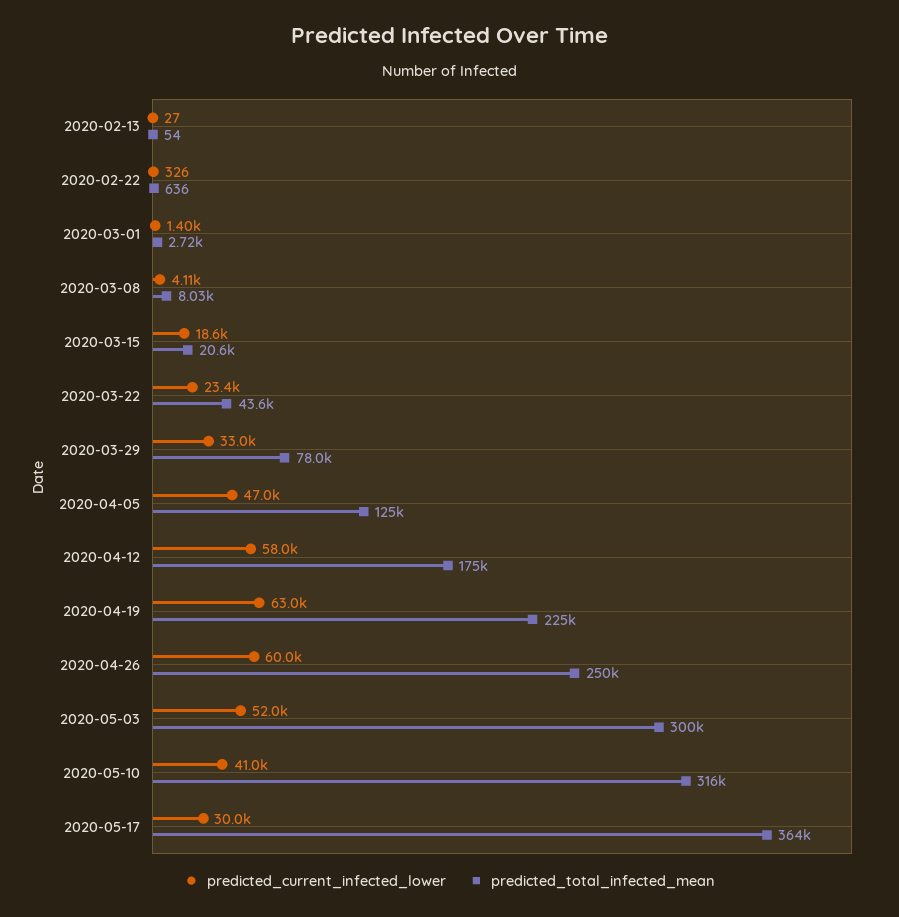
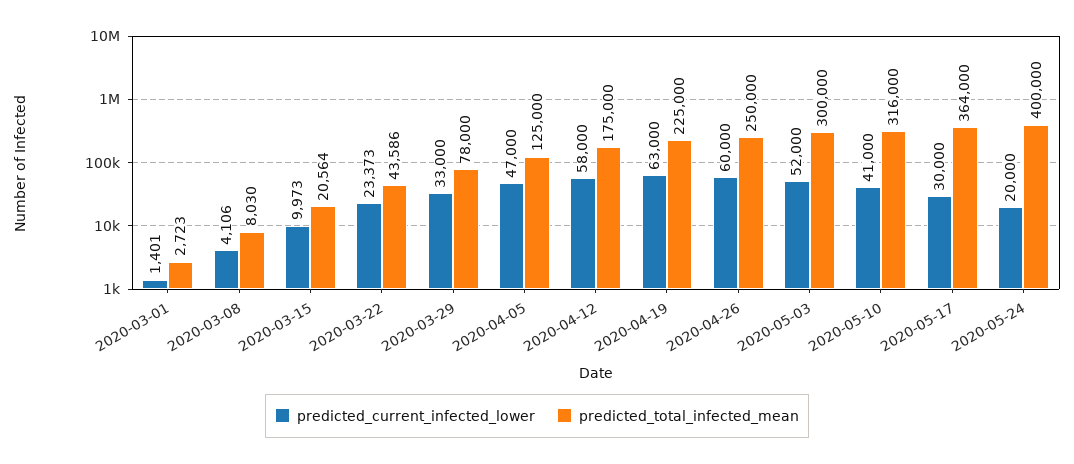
predicted_current_infected_lower, 2020-02-13: 27 -> none
predicted_total_infected_mean, 2020-02-13: 54 -> none
predicted_current_infected_lower, 2020-02-22: 326 -> none
predicted_total_infected_mean, 2020-02-22: 636 -> none
predicted_current_infected_lower, 2020-03-15: 18600 -> 9973
predicted_current_infected_lower, 2020-05-24: none -> 20000
predicted_total_infected_mean, 2020-05-24: none -> 400000

